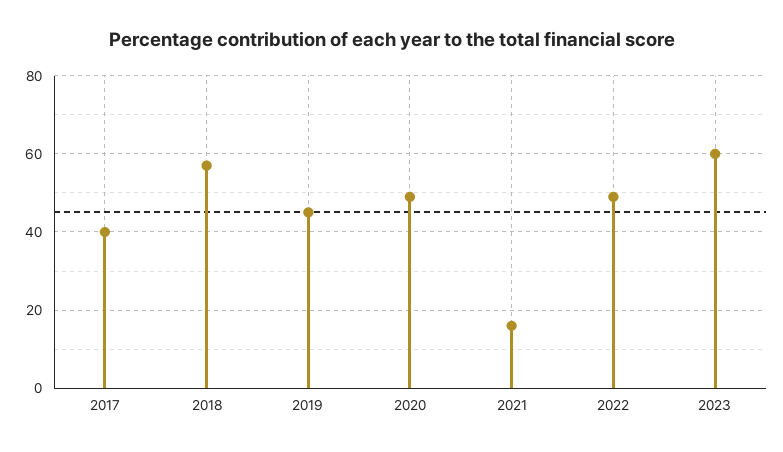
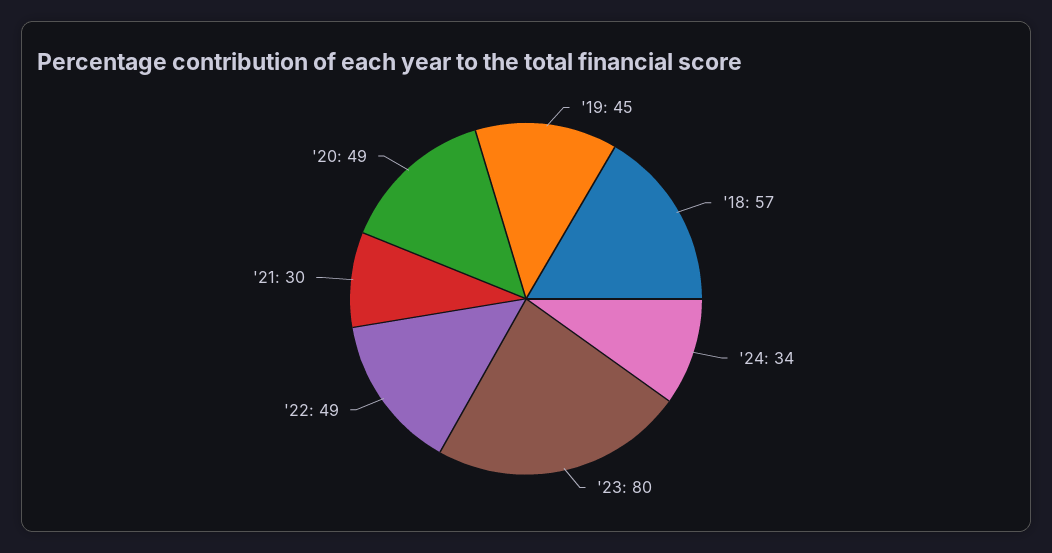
2017: 40 -> none
2021: 15 -> 30
2023: 60 -> 80
'24: none -> 34

